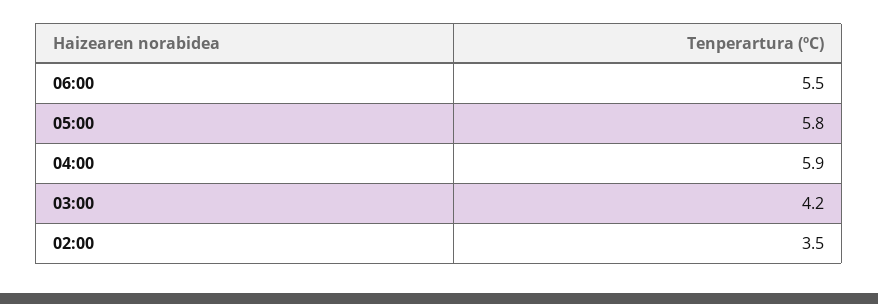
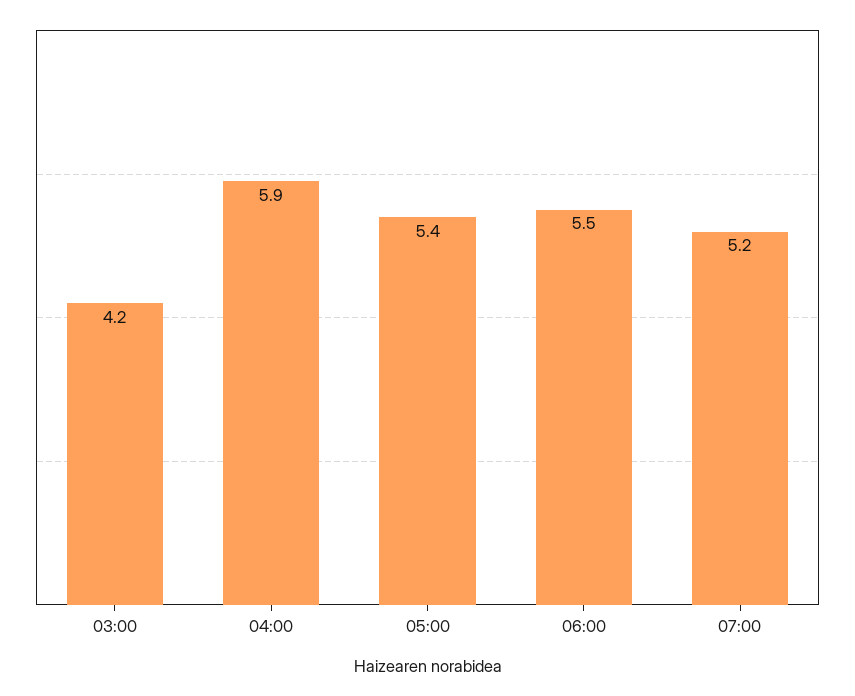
05:00: 5.8 -> 5.4
02:00: 3.5 -> none
07:00: none -> 5.2

